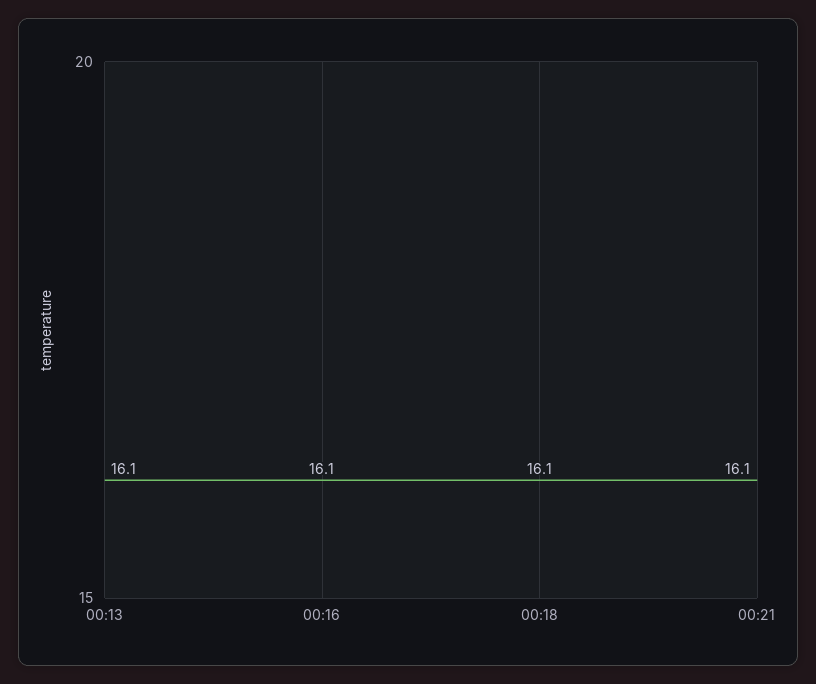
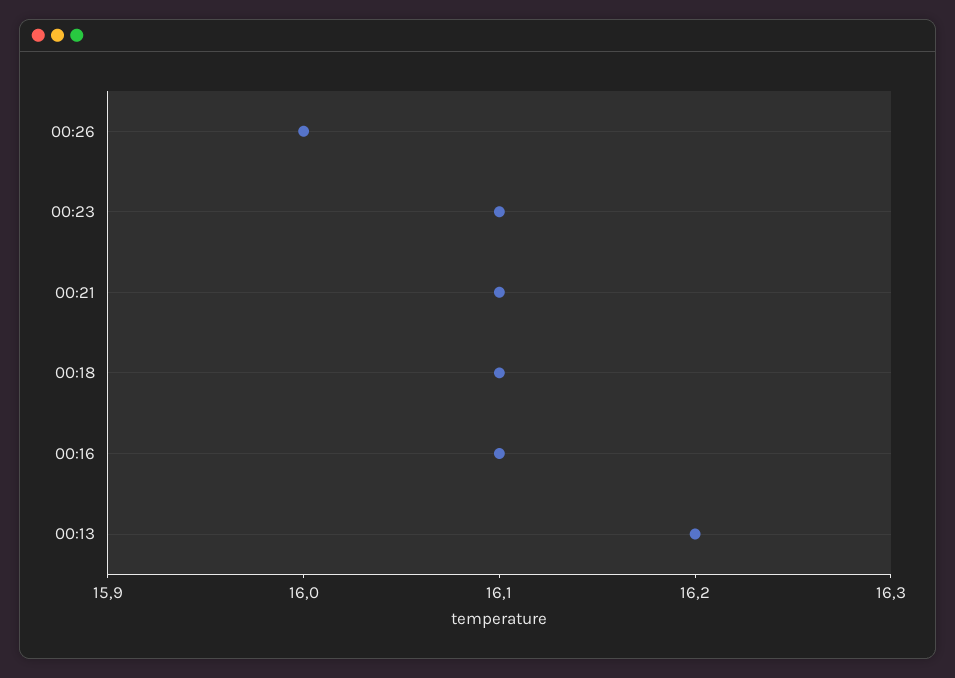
00:13: 16.1 -> 16.2
00:26: none -> 16
00:23: none -> 16.1

